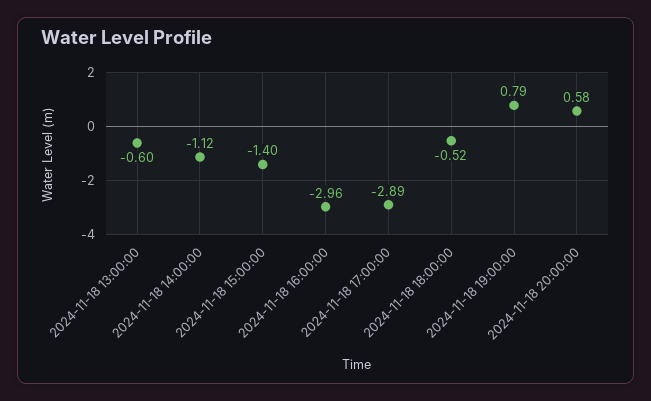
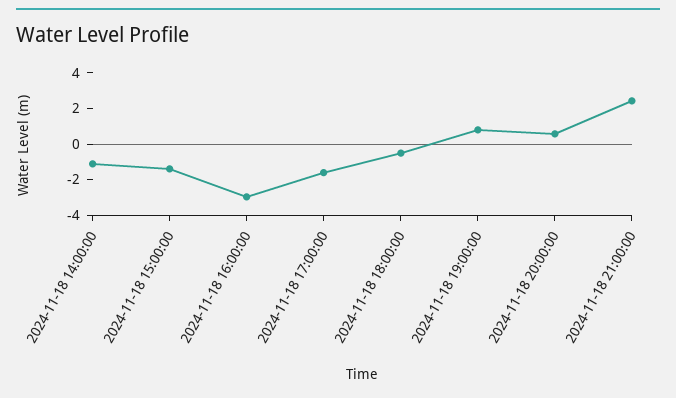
2024-11-18 13:00:00: -0.6 -> none
2024-11-18 17:00:00: -2.89 -> -1.5
2024-11-18 21:00:00: none -> 2.5

